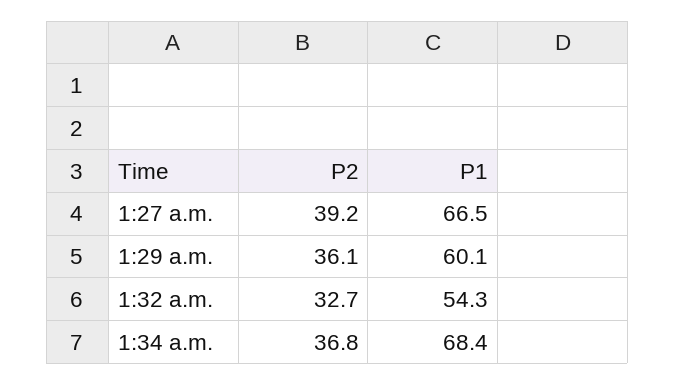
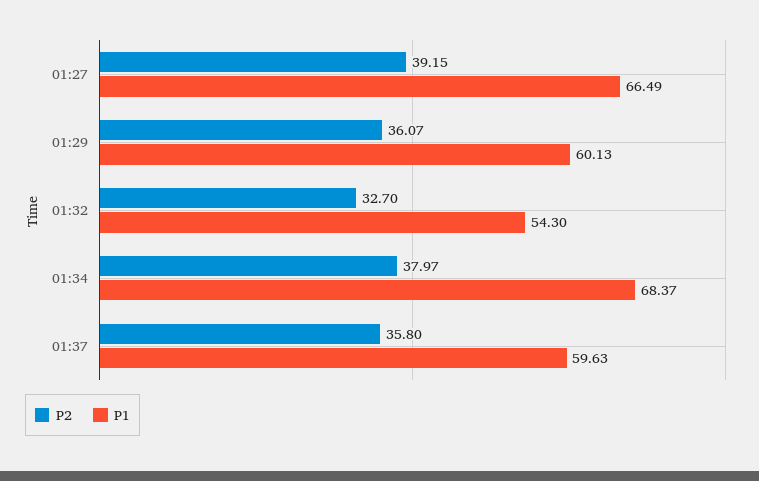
P2, 1:34 a.m.: 36.8 -> 37.97
P2, 01:37: none -> 35.8
P1, 01:37: none -> 59.63

